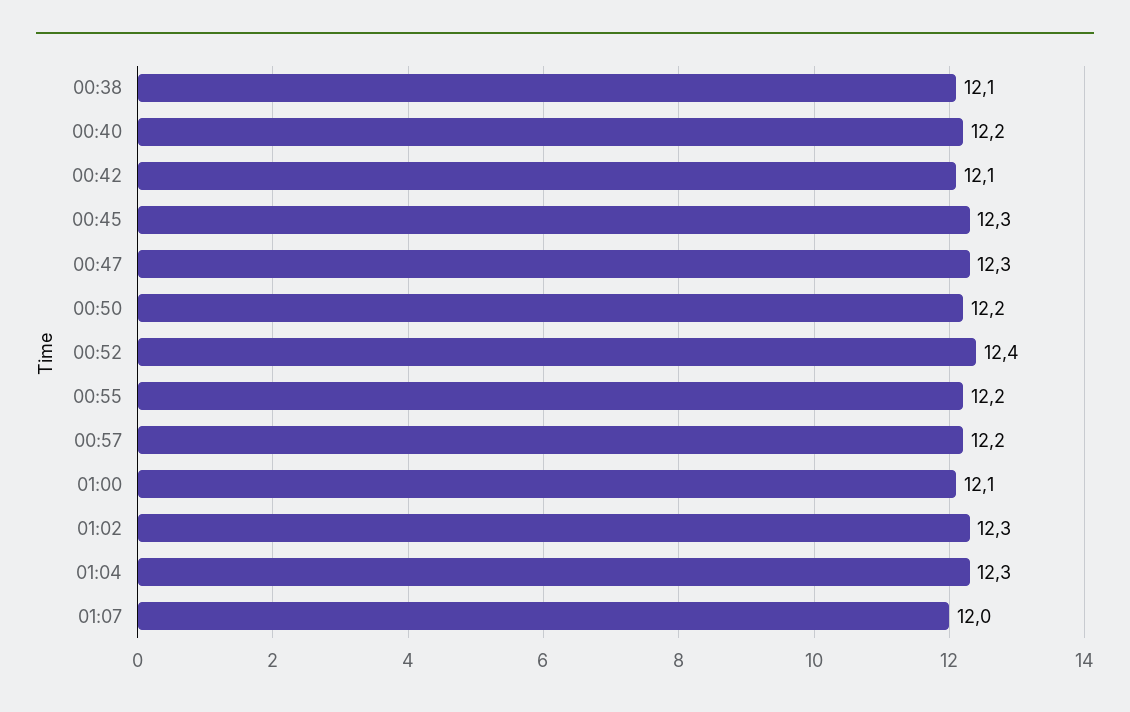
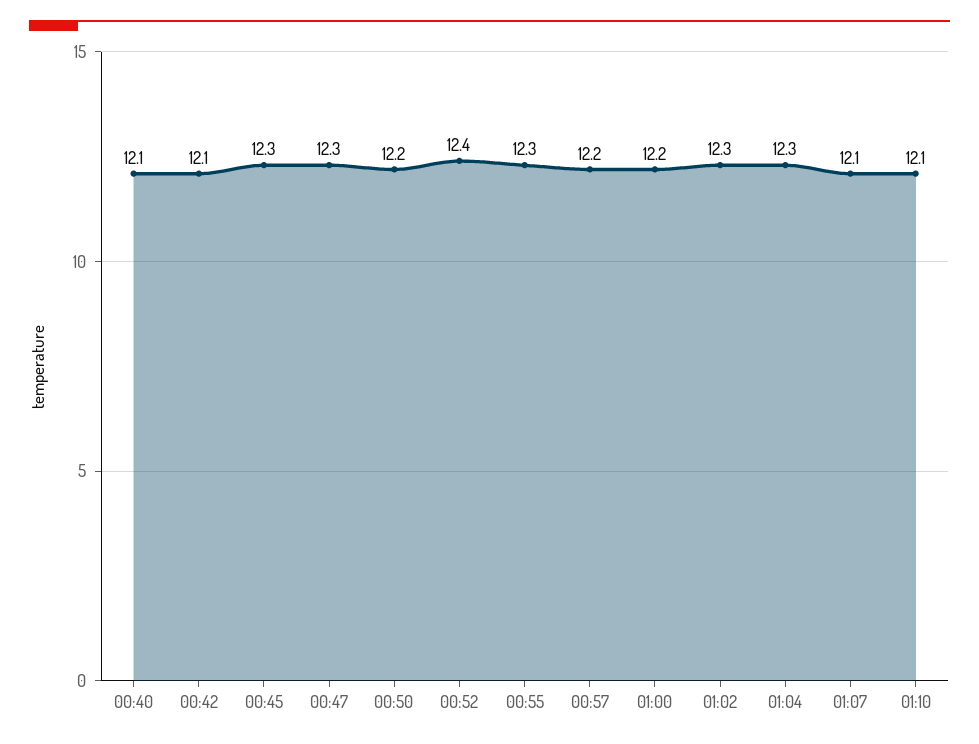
00:38: 12.1 -> none
00:40: 12.2 -> 12.1
00:55: 12.2 -> 12.3
01:00: 12.1 -> 12.2
01:07: 12 -> 12.1
01:10: none -> 12.1

